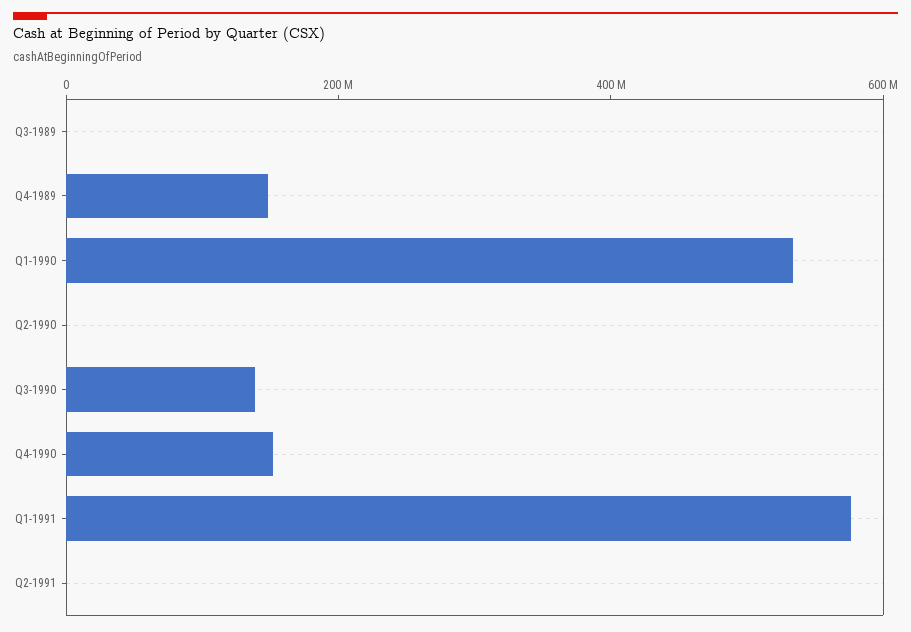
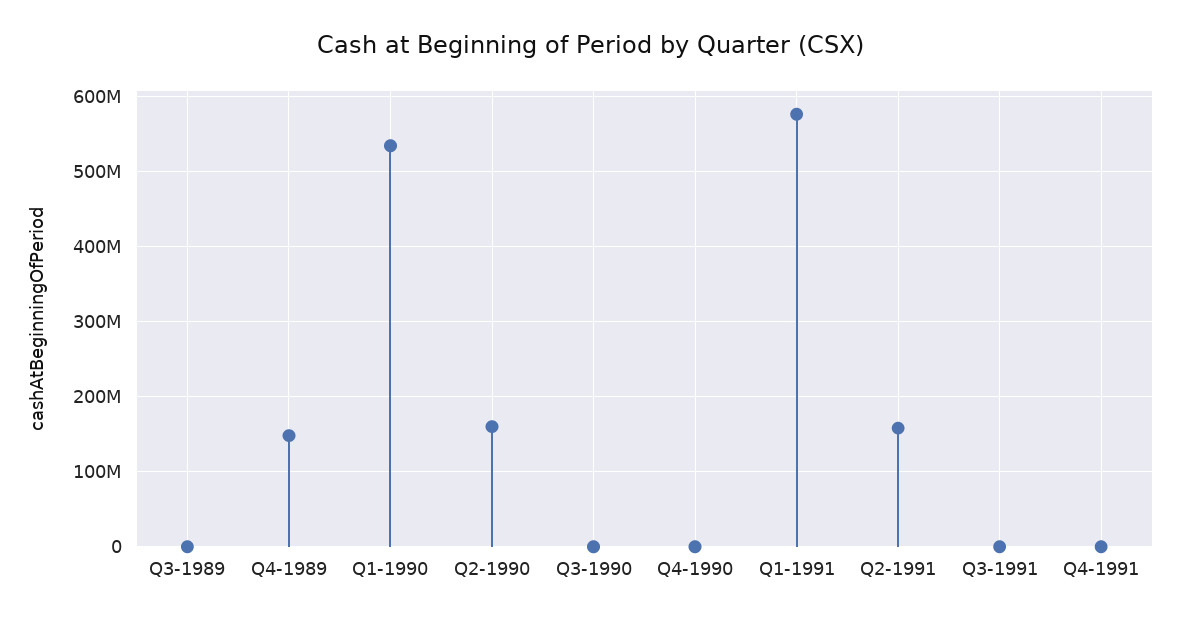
Q2-1990: 0 -> 160000000
Q3-1990: 150000000 -> 0
Q4-1990: 150000000 -> 0
Q2-1991: 0 -> 160000000
Q3-1991: none -> 0
Q4-1991: none -> 0

